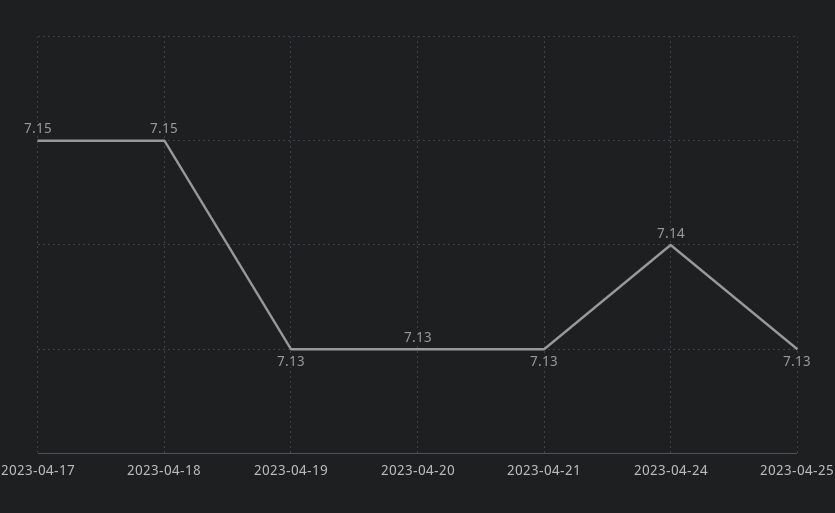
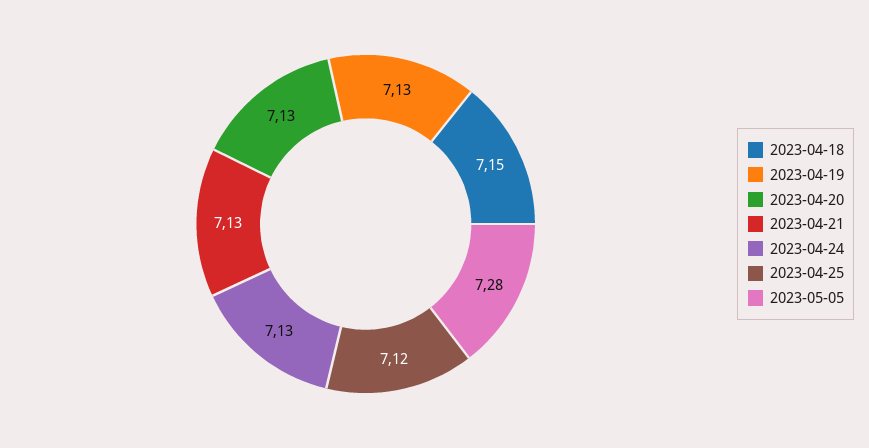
2023-04-17: 7.15 -> none
2023-04-24: 7.14 -> 7.13
2023-04-25: 7.13 -> 7.12
2023-05-05: none -> 7.28

